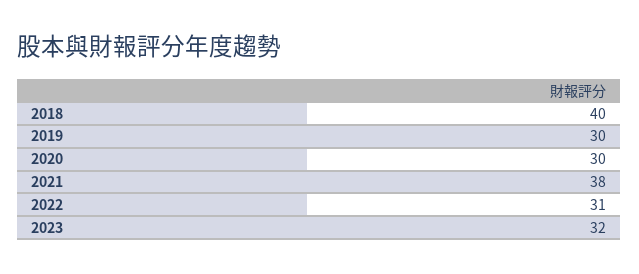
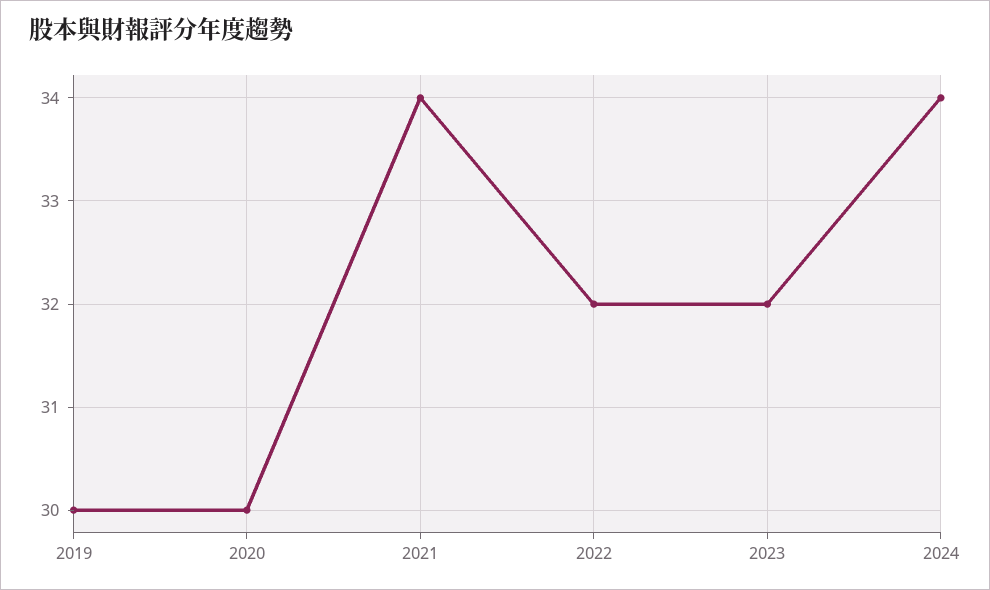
2018: 40 -> none
2021: 38 -> 34
2022: 31 -> 32
2024: none -> 34

